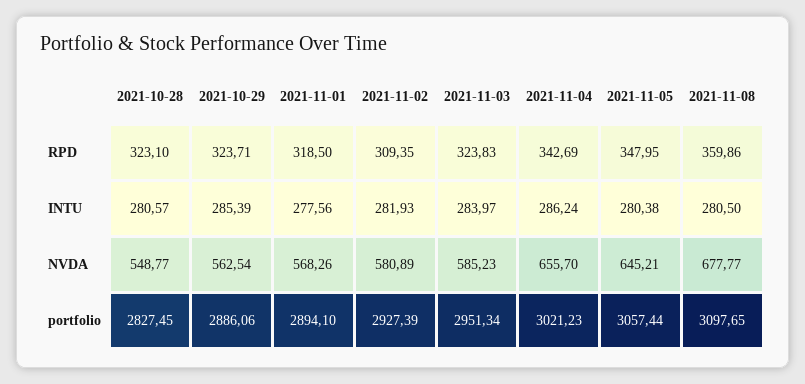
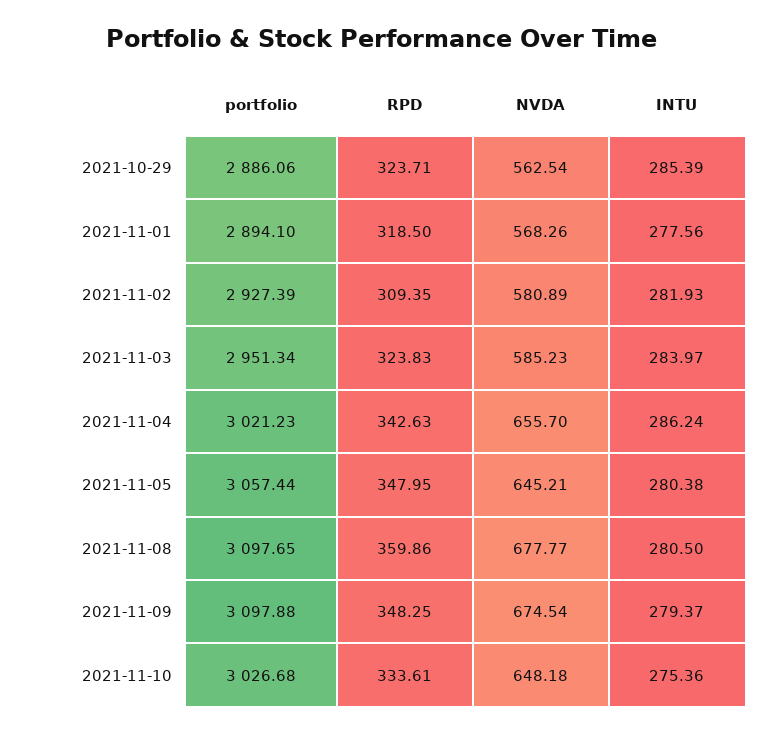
2021-10-28, RPD: 323.1 -> none
2021-11-04, RPD: 342.69 -> 342.63
2021-10-28, INTU: 280.57 -> none
2021-10-28, NVDA: 548.77 -> none
2021-10-28, portfolio: 2827.45 -> none
2021-11-09, portfolio: none -> 3097.88
2021-11-09, RPD: none -> 348.25
2021-11-09, NVDA: none -> 674.54
2021-11-09, INTU: none -> 279.37
2021-11-10, portfolio: none -> 3026.68
2021-11-10, RPD: none -> 333.61
2021-11-10, NVDA: none -> 648.18
2021-11-10, INTU: none -> 275.36

